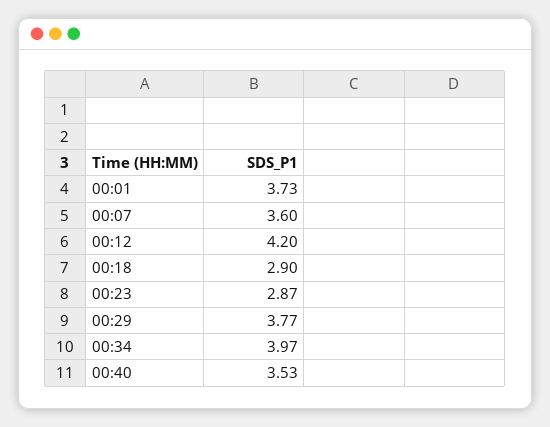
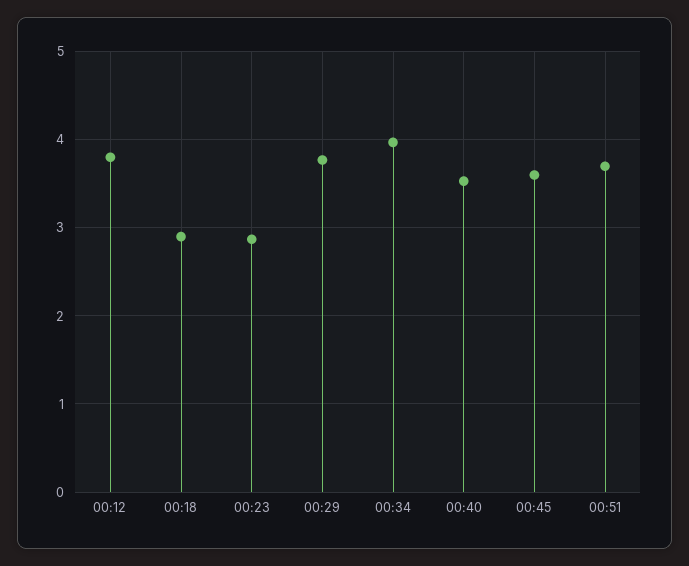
00:01: 3.73 -> none
00:07: 3.6 -> none
00:12: 4.2 -> 3.8
00:45: none -> 3.6
00:51: none -> 3.7

